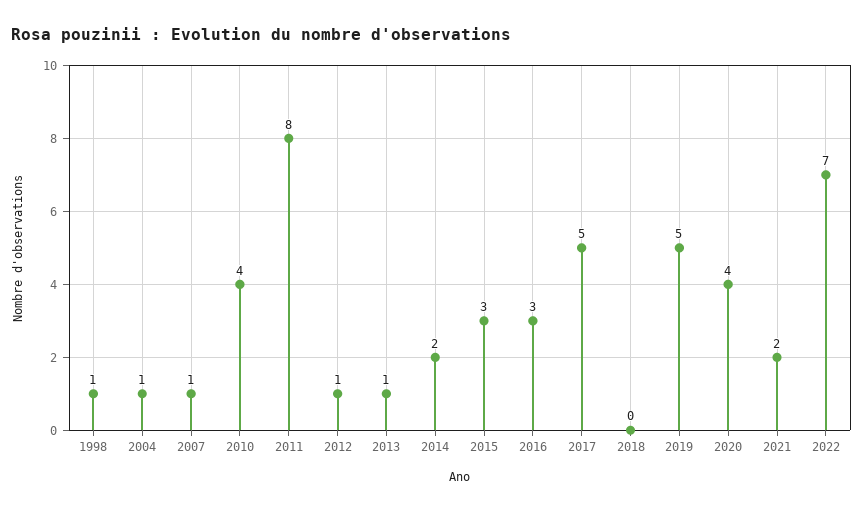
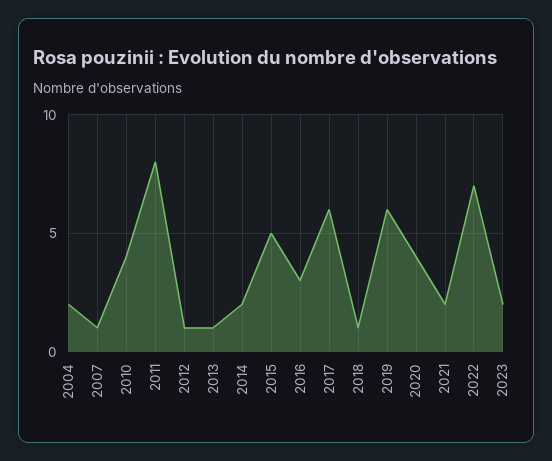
1998: 1 -> none
2004: 1 -> 2
2015: 3 -> 5
2017: 5 -> 6
2018: 0 -> 1
2019: 5 -> 6
2023: none -> 2

